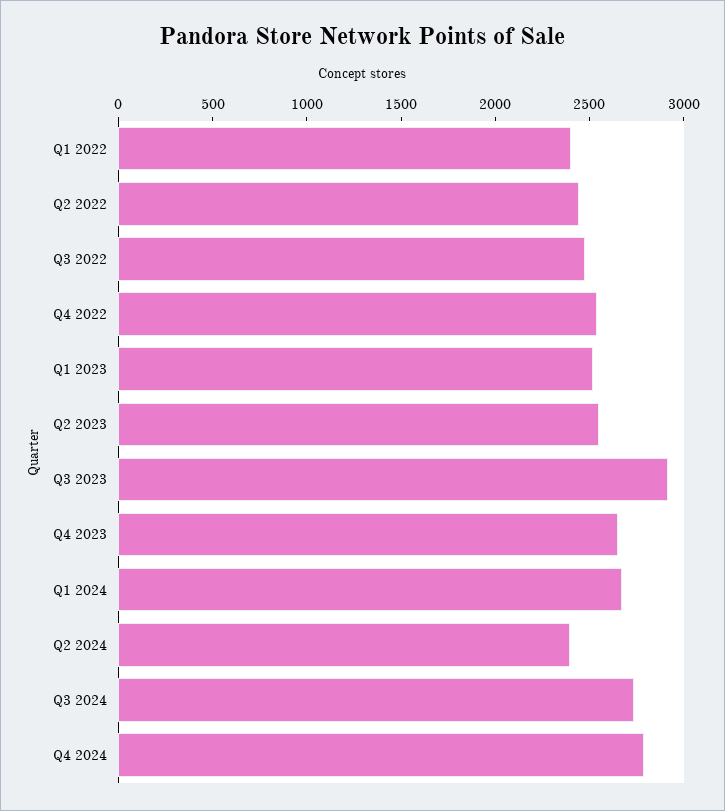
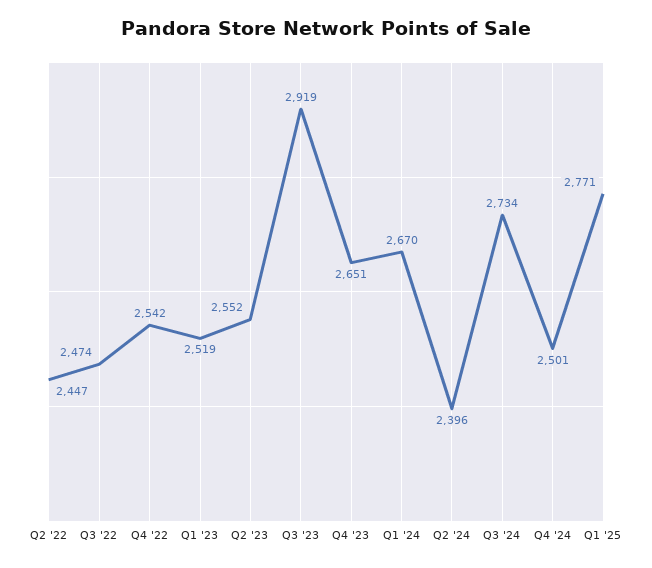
Q1 2022: 2400 -> none
Q4 2024: 2800 -> 2501
Q1 '25: none -> 2771

